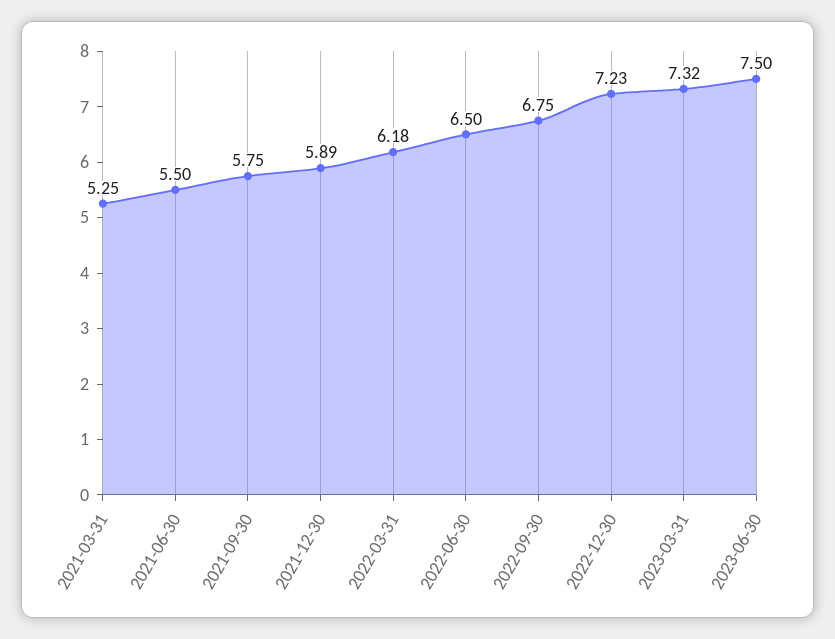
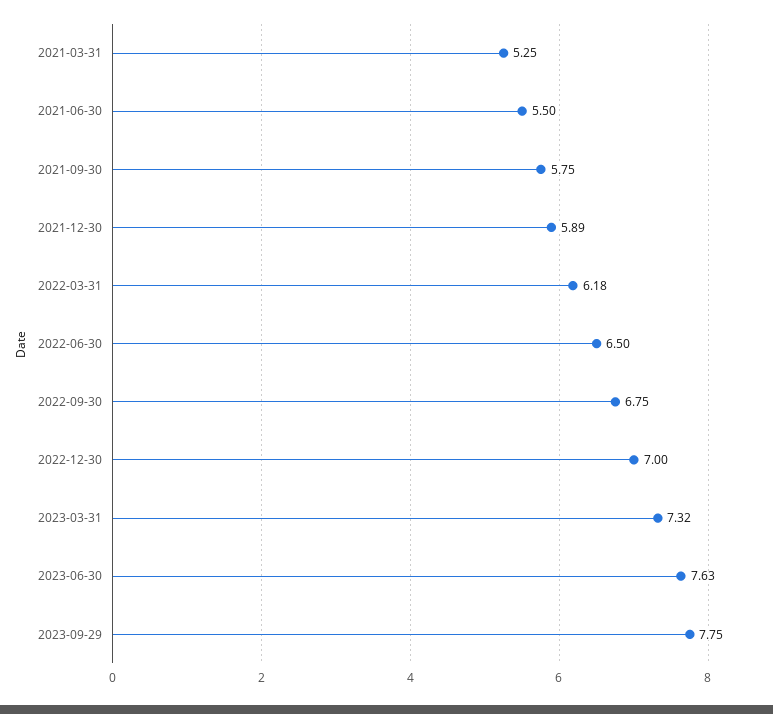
2022-12-30: 7.23 -> 7
2023-06-30: 7.5 -> 7.63
2023-09-29: none -> 7.75

